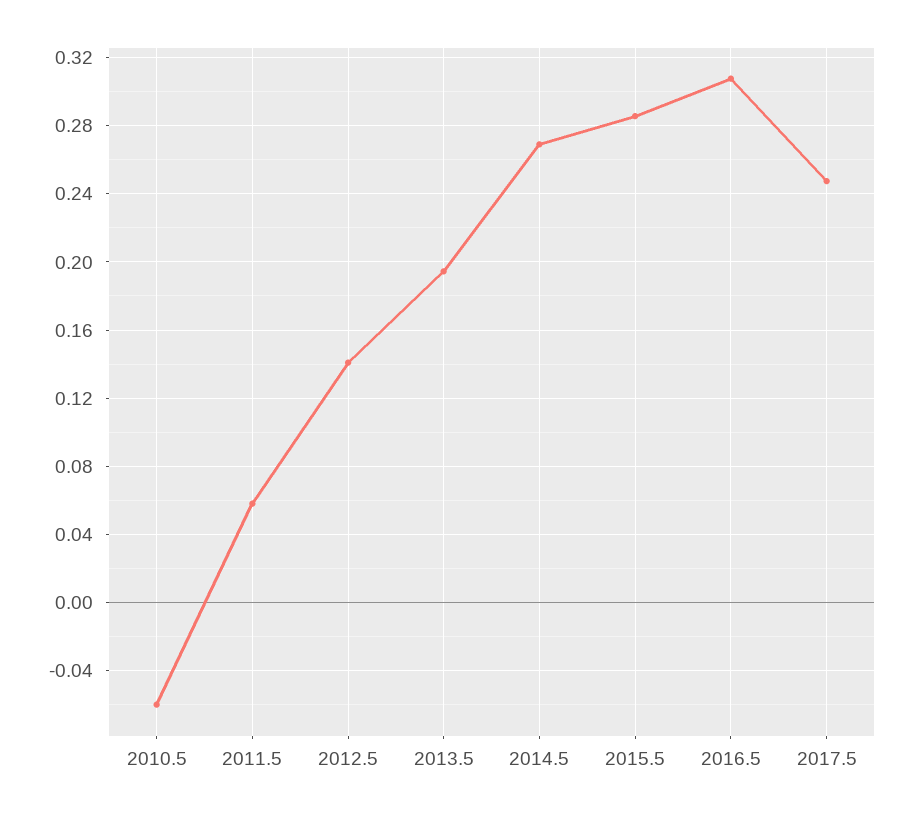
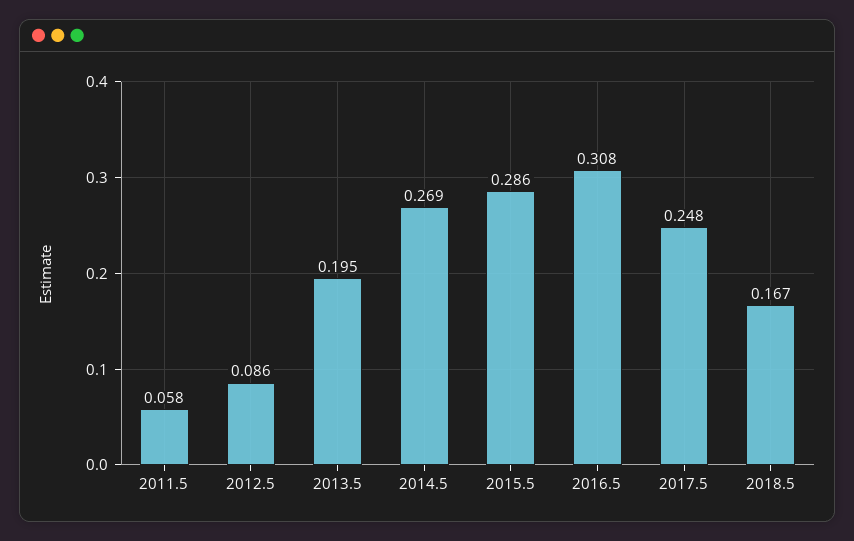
2010.5: -0.06 -> none
2012.5: 0.14 -> 0.086
2018.5: none -> 0.167

